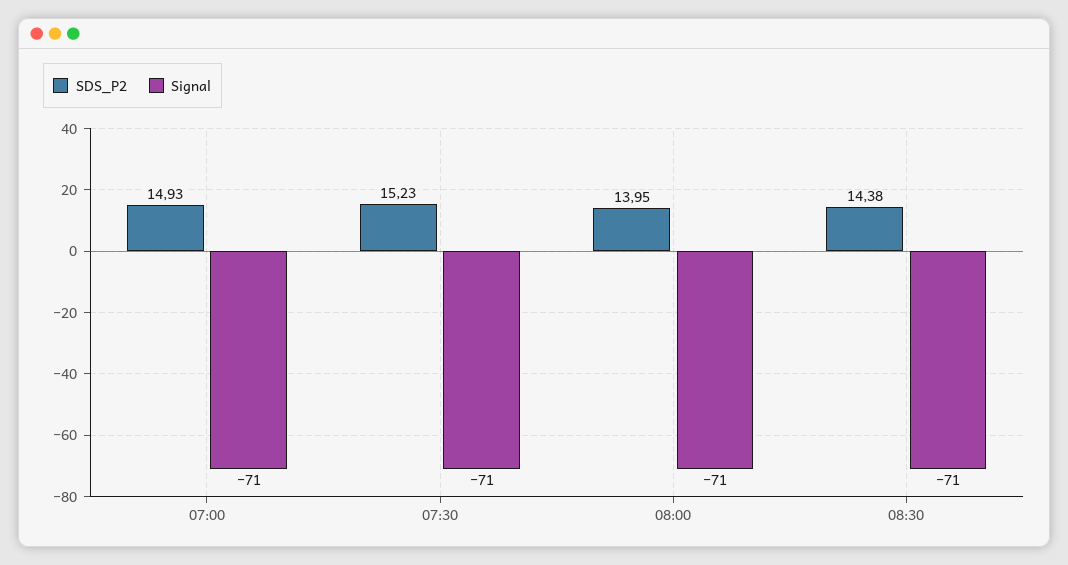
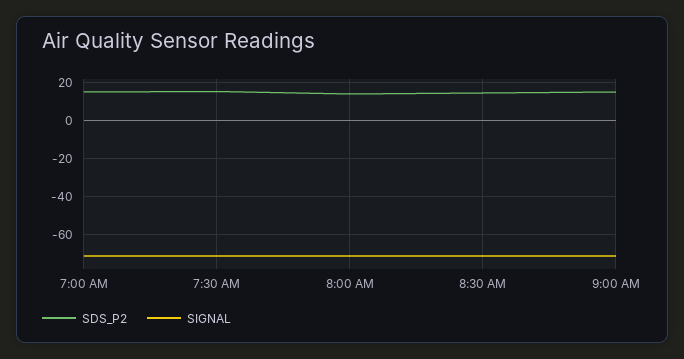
SDS_P2, 9:00 AM: none -> 15
Signal, 9:00 AM: none -> -70

